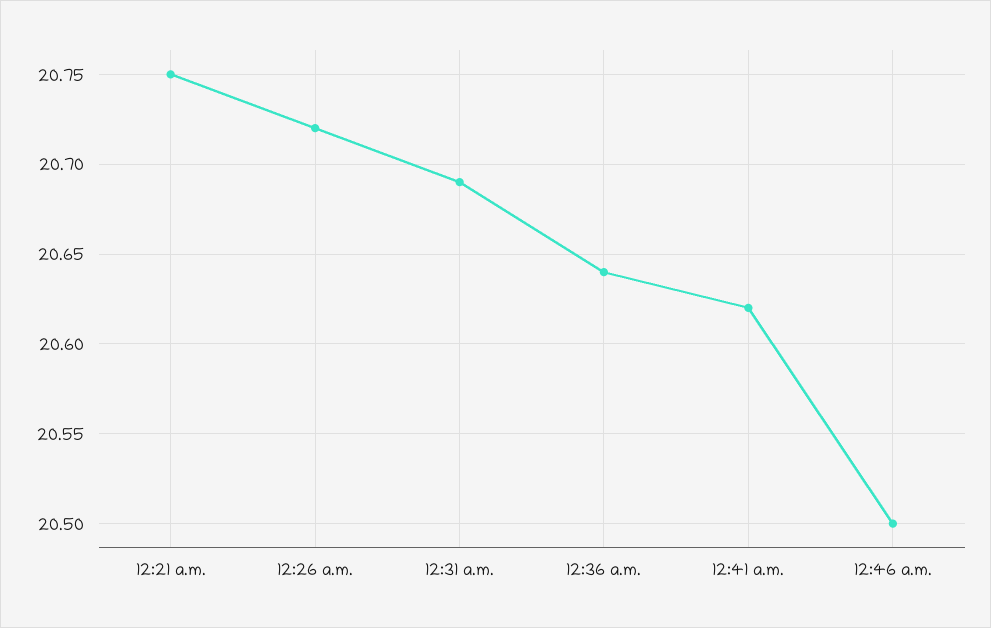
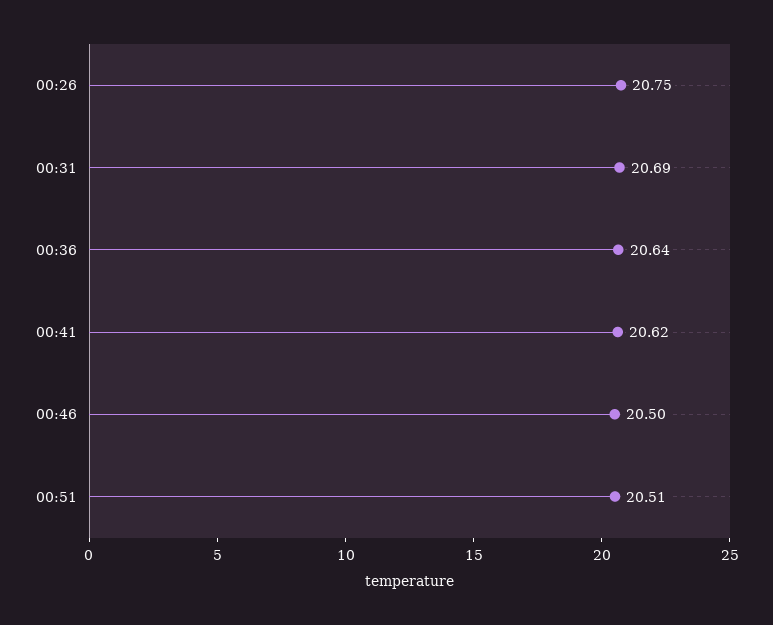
12:21 a.m.: 20.75 -> none
12:26 a.m.: 20.72 -> 20.75
00:51: none -> 20.51

